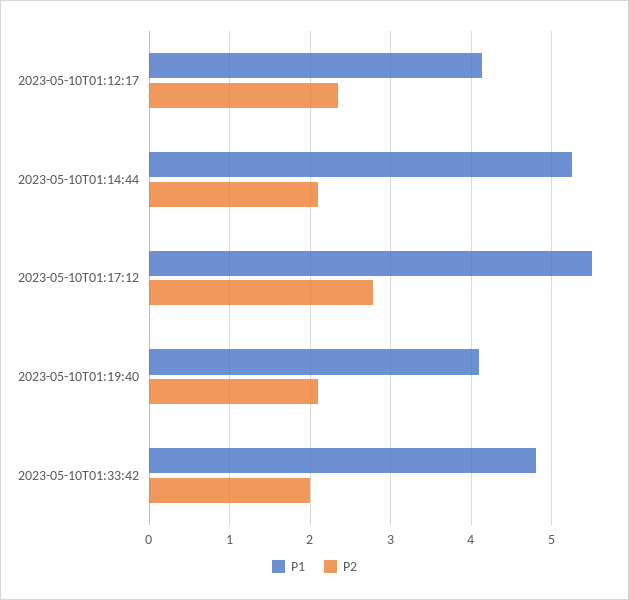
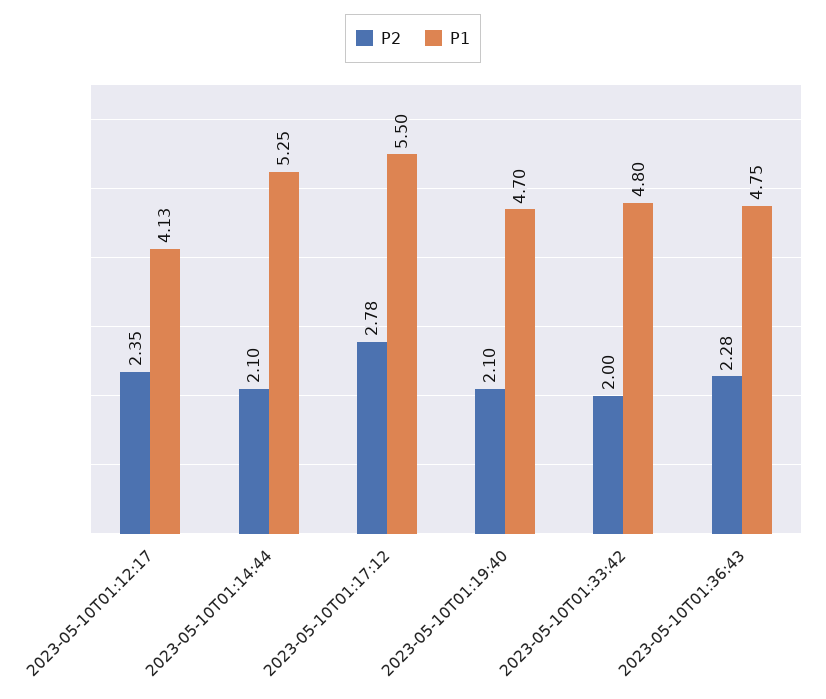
P1, 2023-05-10T01:19:40: 4.1 -> 4.7
P2, 2023-05-10T01:36:43: none -> 2.28
P1, 2023-05-10T01:36:43: none -> 4.75

